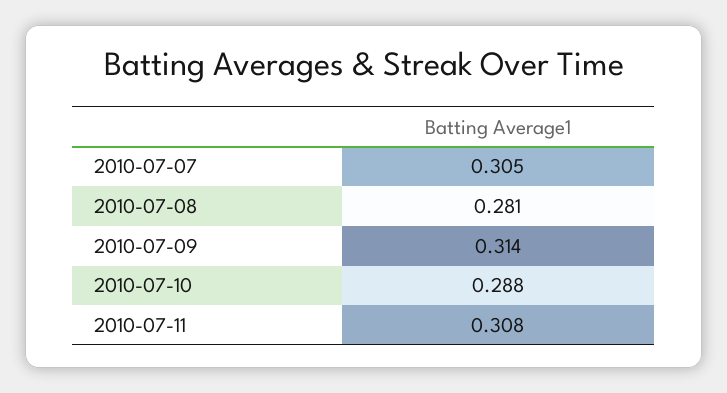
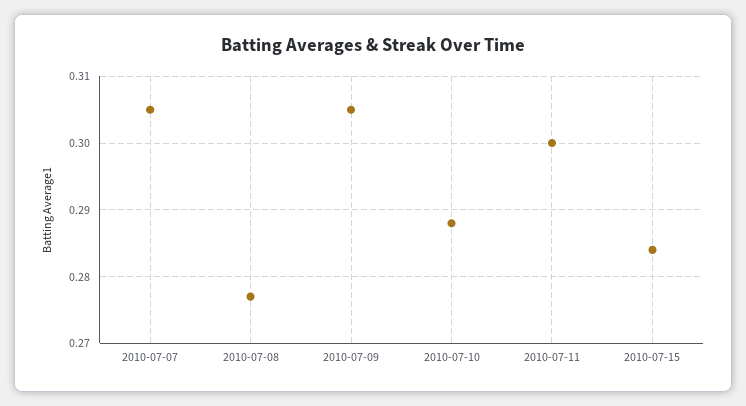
2010-07-08: 0.281 -> 0.277
2010-07-09: 0.314 -> 0.305
2010-07-11: 0.308 -> 0.3
2010-07-15: none -> 0.284

